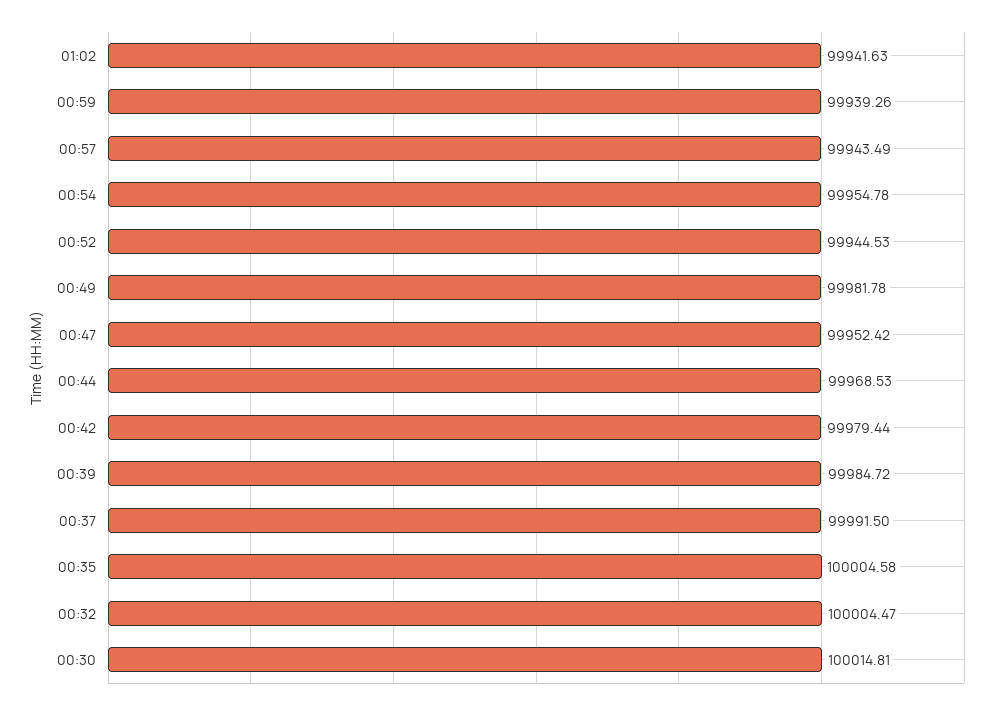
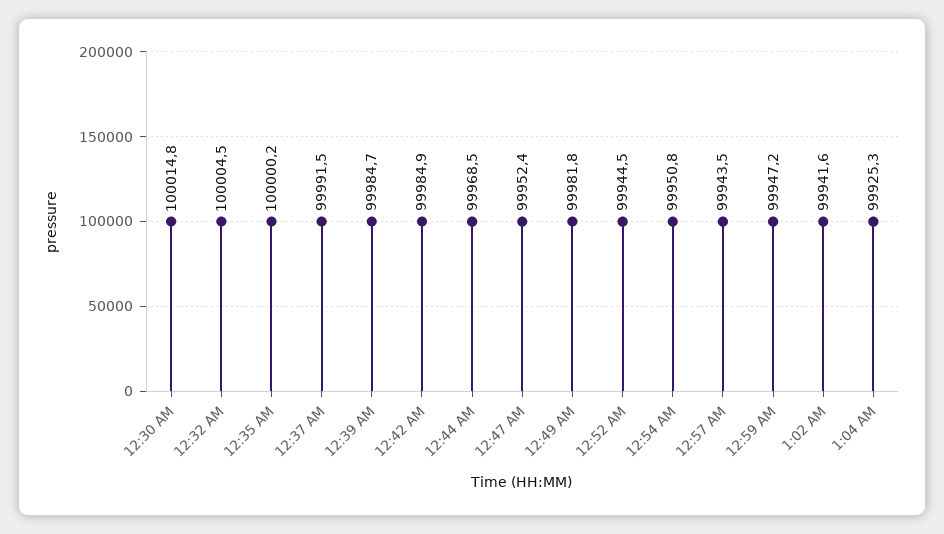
00:59: 99939.26 -> 99947.2
00:54: 99954.78 -> 99950.8
00:42: 99979.44 -> 99984.9
00:35: 100004.58 -> 100000.2
1:04 AM: none -> 99925.3

